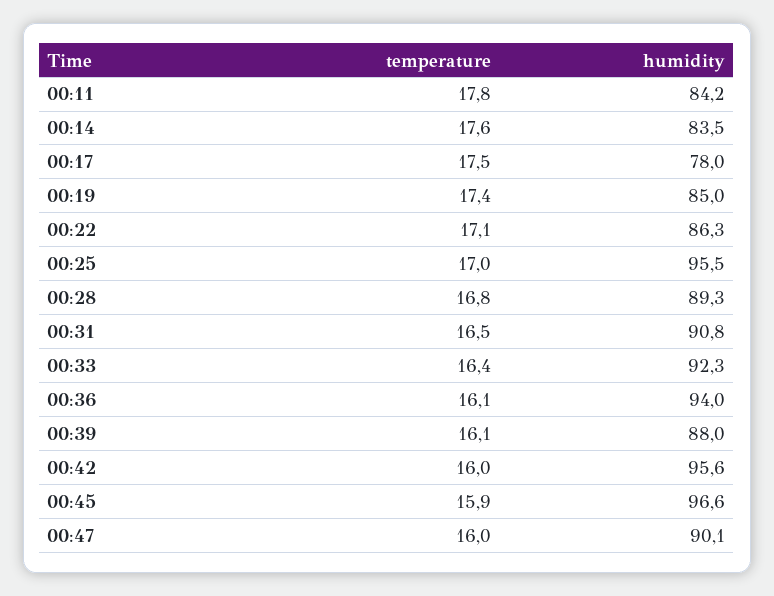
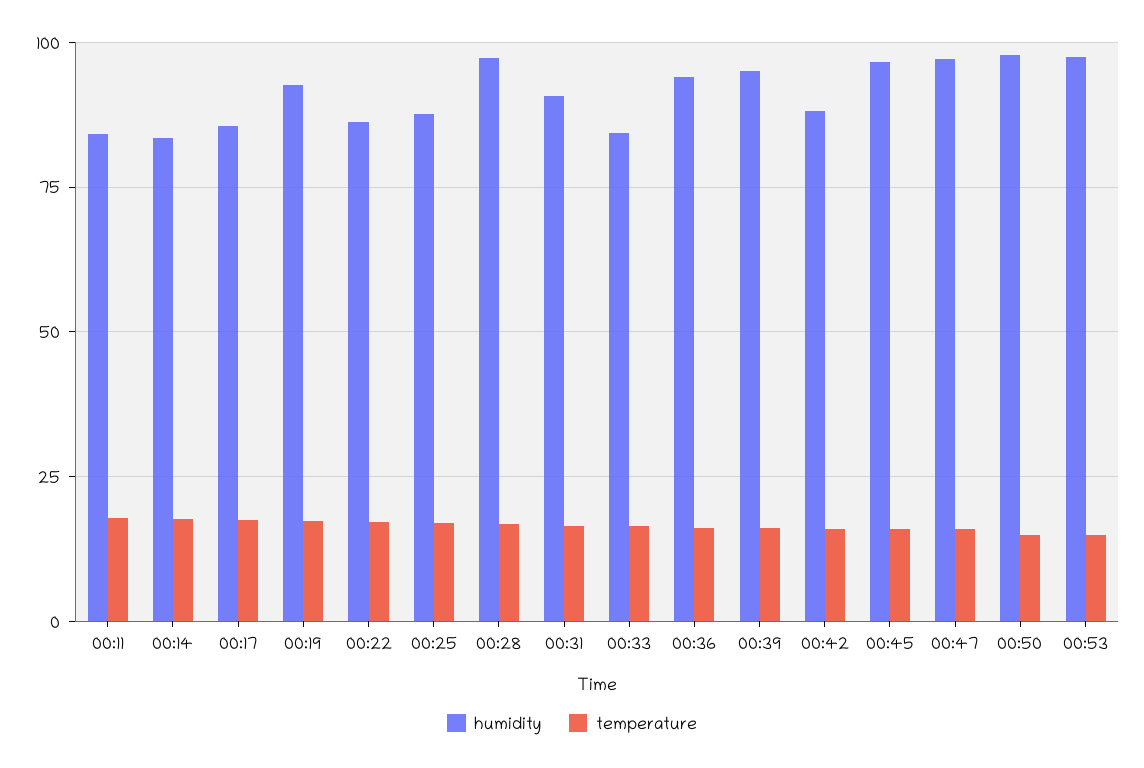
humidity, 00:17: 78 -> 85
humidity, 00:19: 85 -> 92.5
humidity, 00:25: 95.5 -> 87.5
humidity, 00:28: 89.3 -> 97.5
humidity, 00:33: 92.3 -> 85
humidity, 00:39: 88 -> 95
humidity, 00:42: 95.6 -> 87.5
humidity, 00:47: 90.1 -> 97.5
humidity, 00:50: none -> 97.5
temperature, 00:50: none -> 15
humidity, 00:53: none -> 97.5
temperature, 00:53: none -> 15

